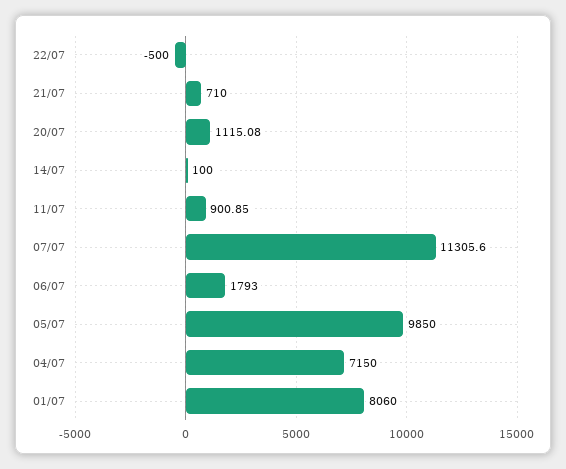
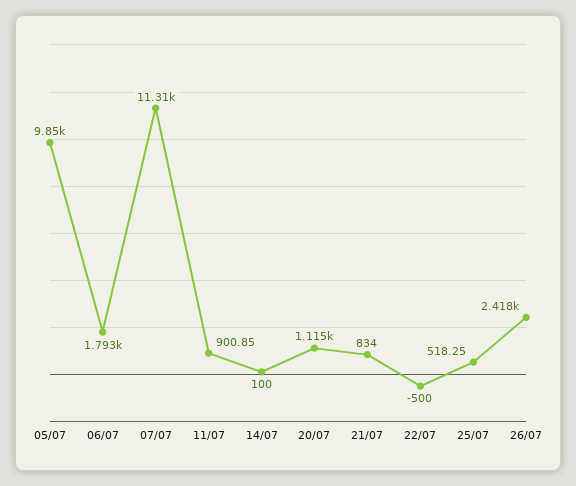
21/07: 710 -> 834
04/07: 7150 -> none
01/07: 8060 -> none
25/07: none -> 518.25
26/07: none -> 2418

